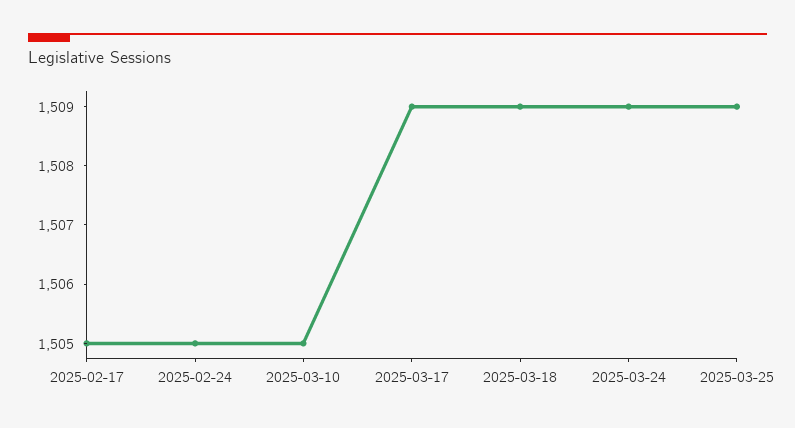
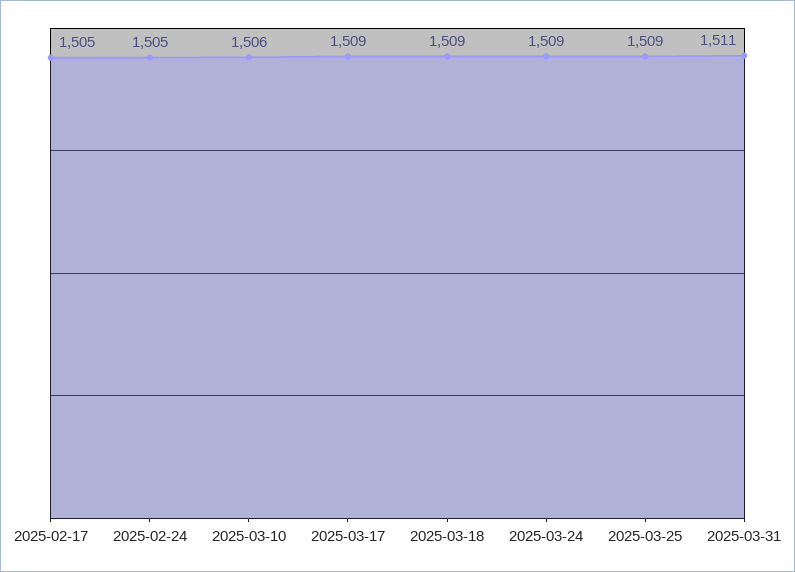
2025-03-10: 1505 -> 1506
2025-03-31: none -> 1511

